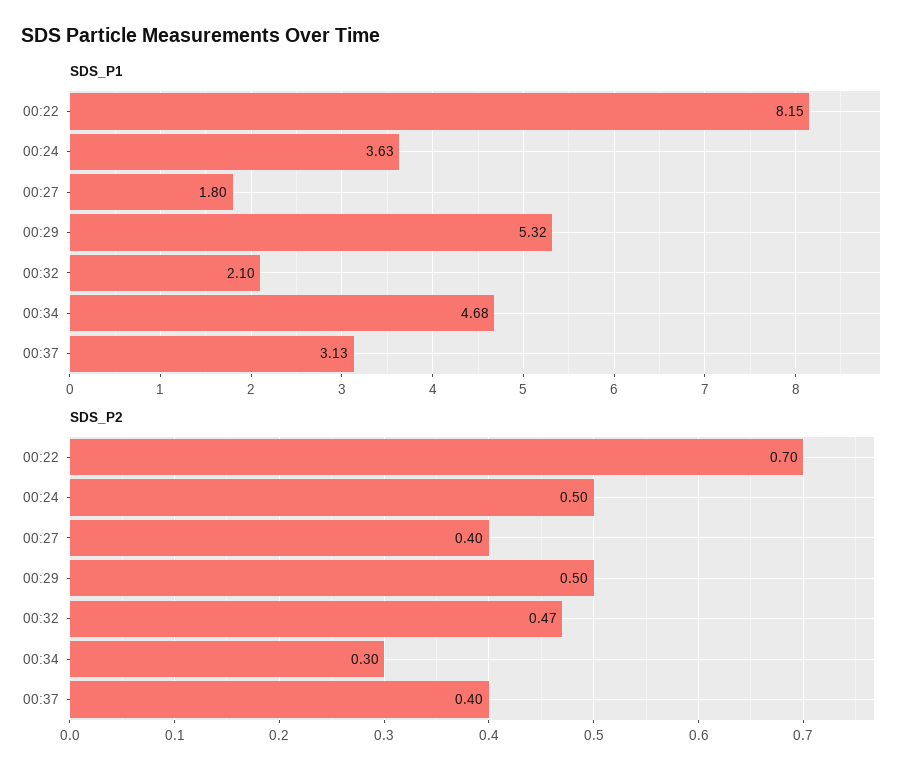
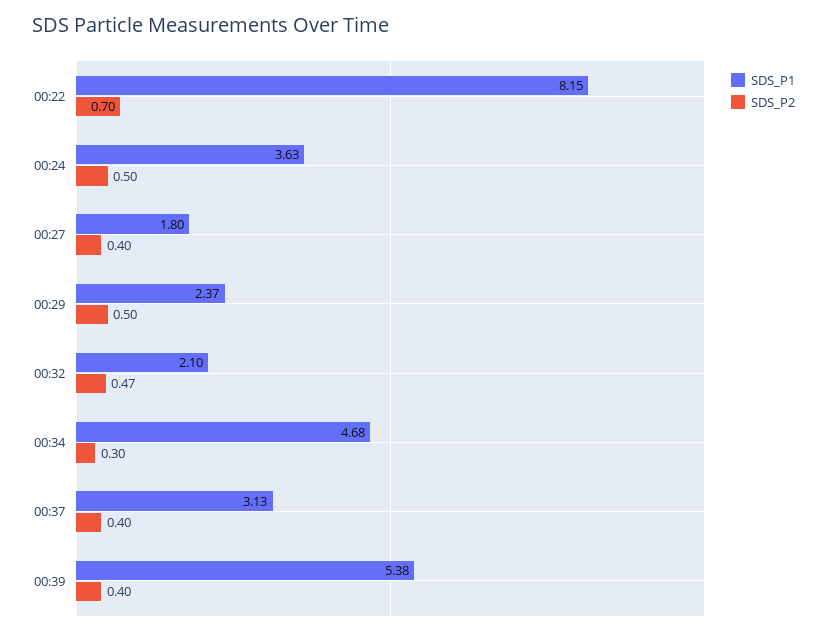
SDS_P1, 00:29: 5.32 -> 2.37
SDS_P1, 00:39: none -> 5.38
SDS_P2, 00:39: none -> 0.4

